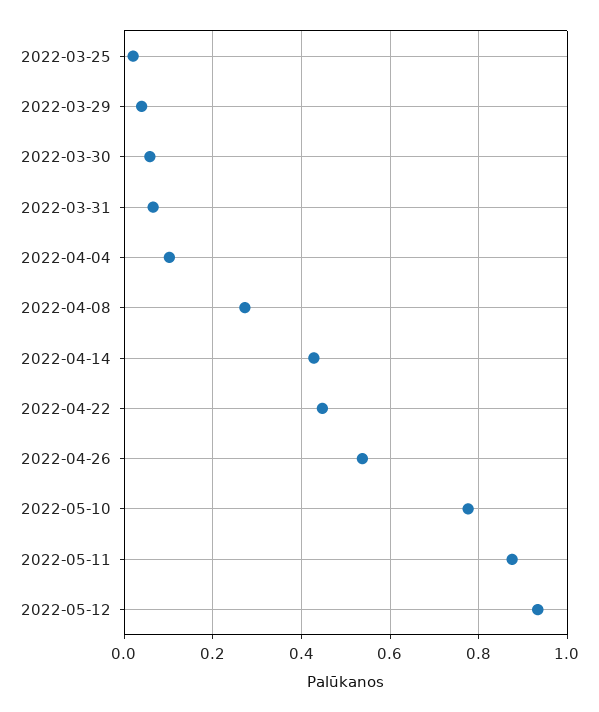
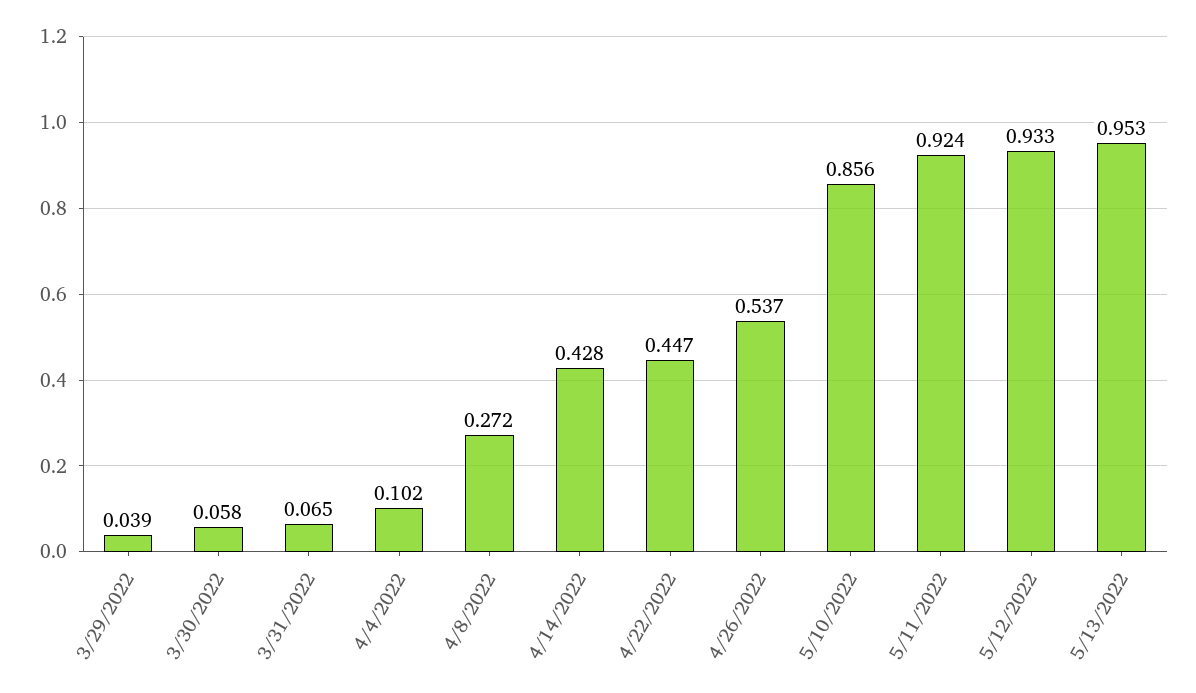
2022-03-25: 0.02 -> none
2022-05-10: 0.78 -> 0.856
2022-05-11: 0.88 -> 0.924
5/13/2022: none -> 0.953

